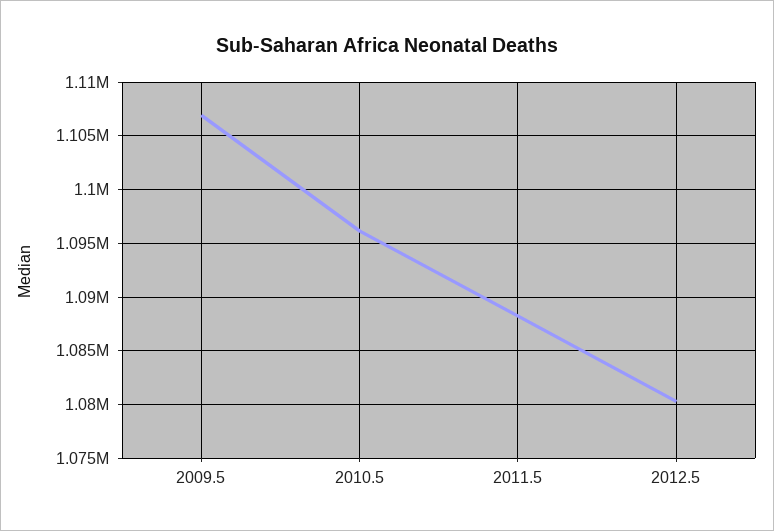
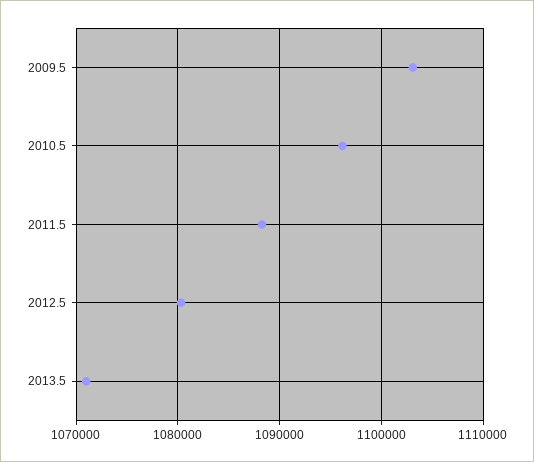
2009.5: 1107000 -> 1103000
2013.5: none -> 1071000

